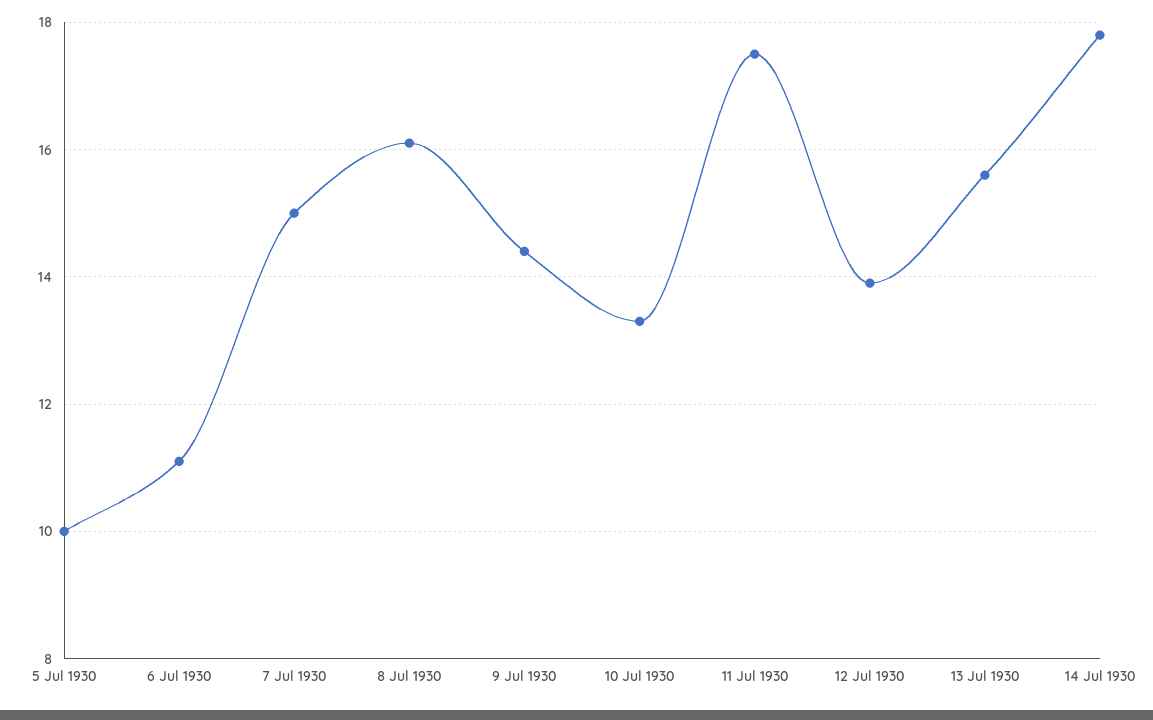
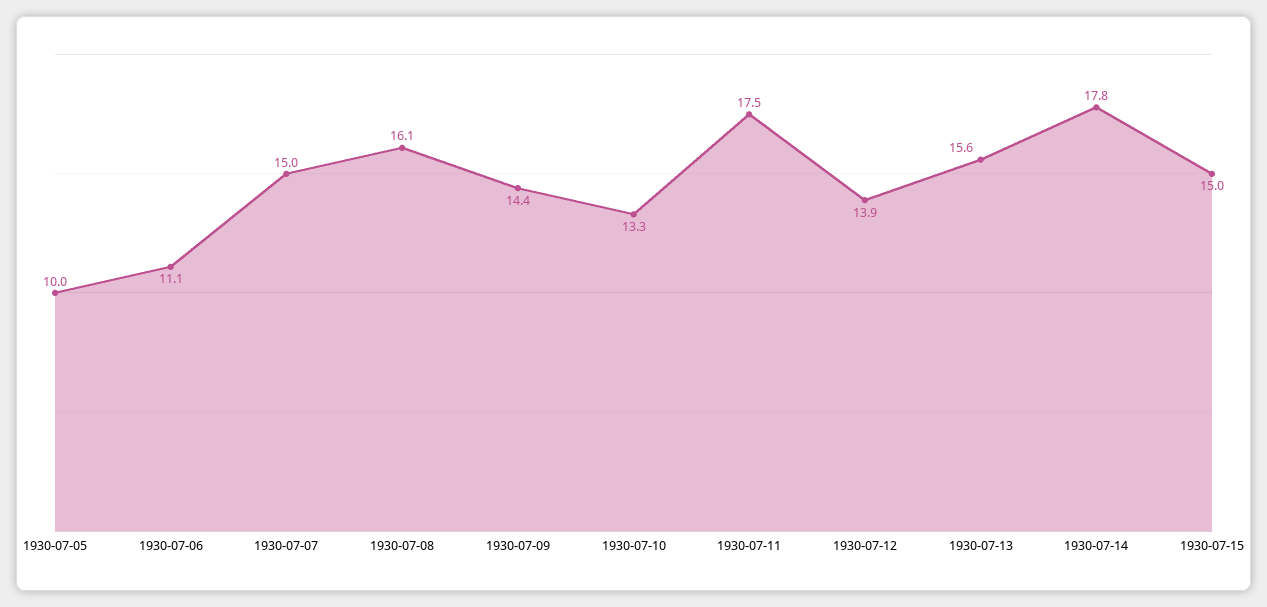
1930-07-15: none -> 15

